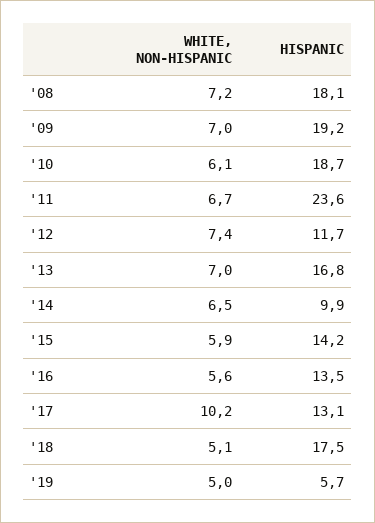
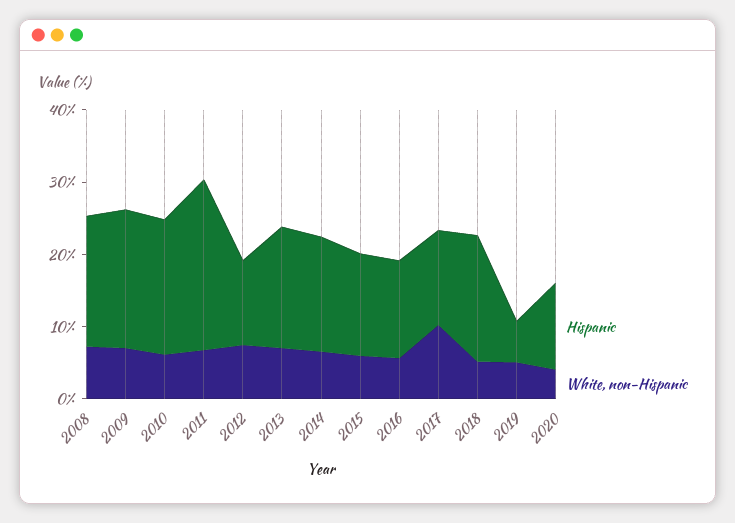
HISPANIC, '14: 9.9 -> 16
HISPANIC, 2020: none -> 12
WHITE, NON-HISPANIC, 2020: none -> 4

